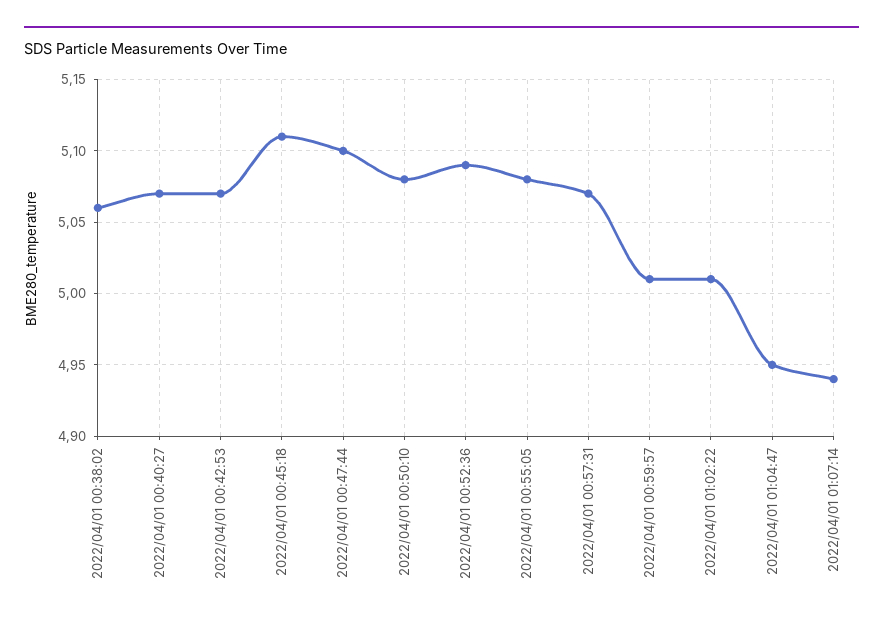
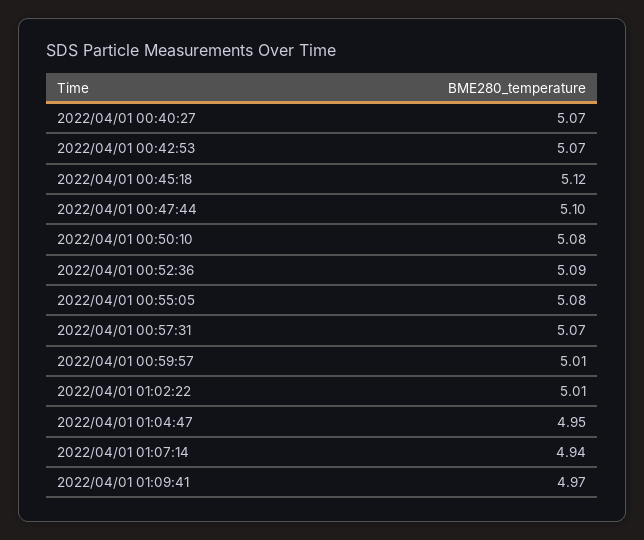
2022/04/01 00:38:02: 5.06 -> none
2022/04/01 00:45:18: 5.11 -> 5.12
2022/04/01 01:09:41: none -> 4.97

